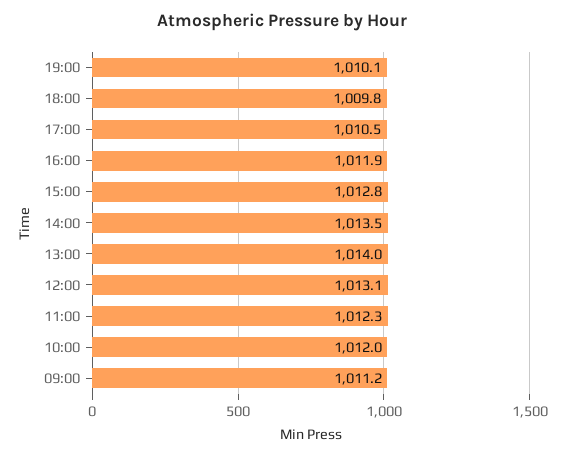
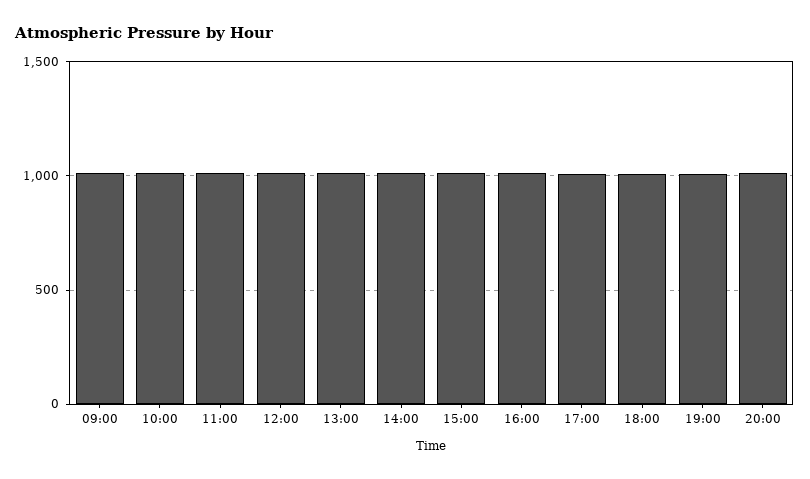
20:00: none -> 1000

